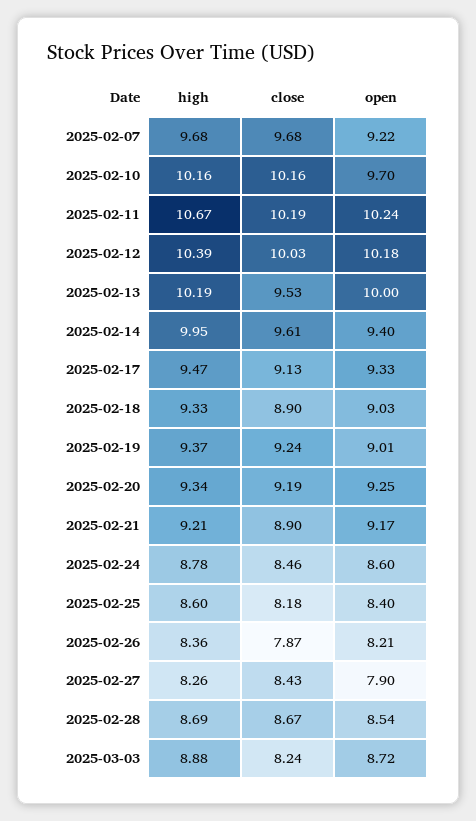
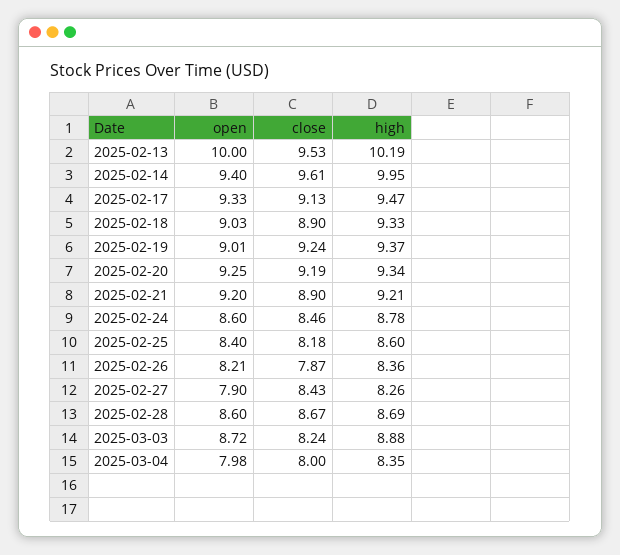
high, 2025-02-07: 9.68 -> none
close, 2025-02-07: 9.68 -> none
open, 2025-02-07: 9.22 -> none
high, 2025-02-10: 10.16 -> none
close, 2025-02-10: 10.16 -> none
open, 2025-02-10: 9.7 -> none
high, 2025-02-11: 10.67 -> none
close, 2025-02-11: 10.19 -> none
open, 2025-02-11: 10.24 -> none
high, 2025-02-12: 10.39 -> none
close, 2025-02-12: 10.03 -> none
open, 2025-02-12: 10.18 -> none
open, 2025-02-21: 9.17 -> 9.2
open, 2025-02-28: 8.54 -> 8.6
open, 2025-03-04: none -> 7.98
close, 2025-03-04: none -> 8
high, 2025-03-04: none -> 8.35

